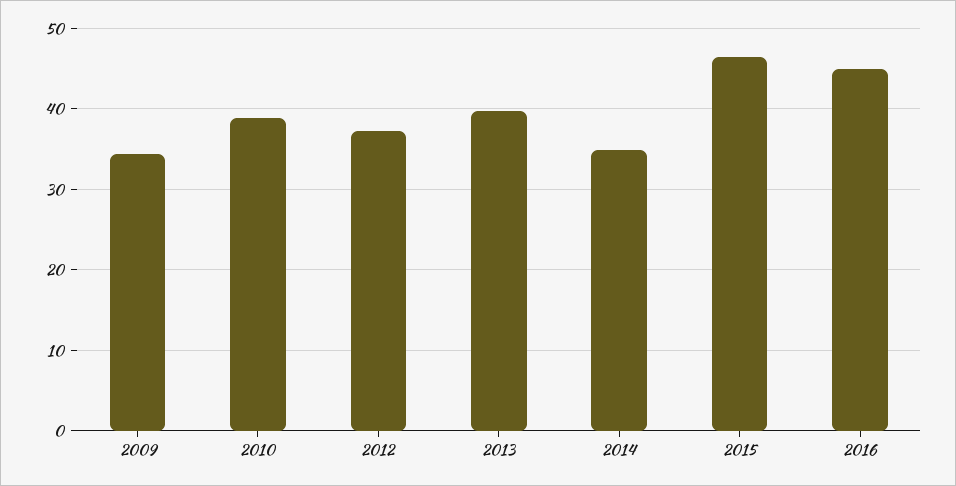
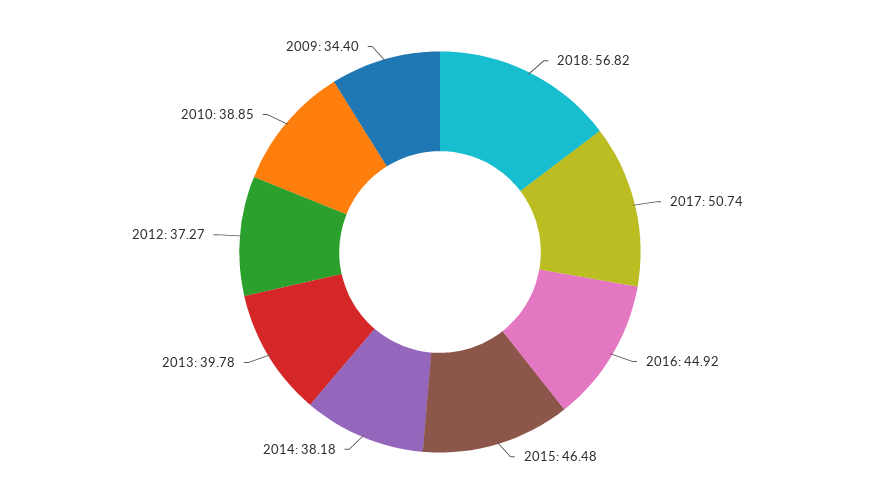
2014: 35 -> 38.18
2018: none -> 56.82
2017: none -> 50.74

